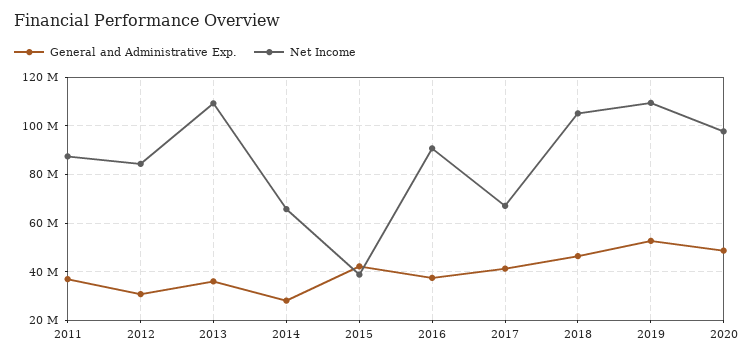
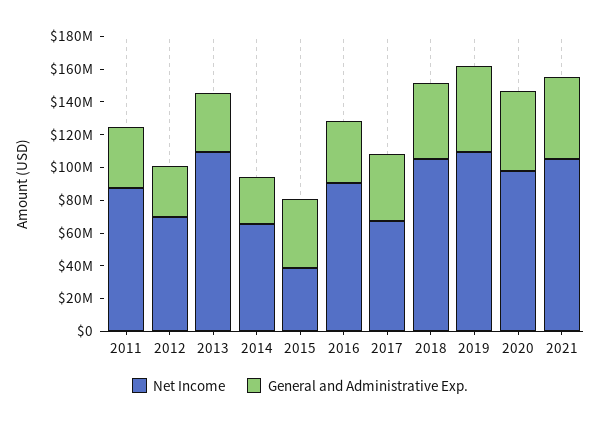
Net Income, 2012: 85000000 -> 70000000
Net Income, 2021: none -> 105000000
General and Administrative Exp., 2021: none -> 50000000

